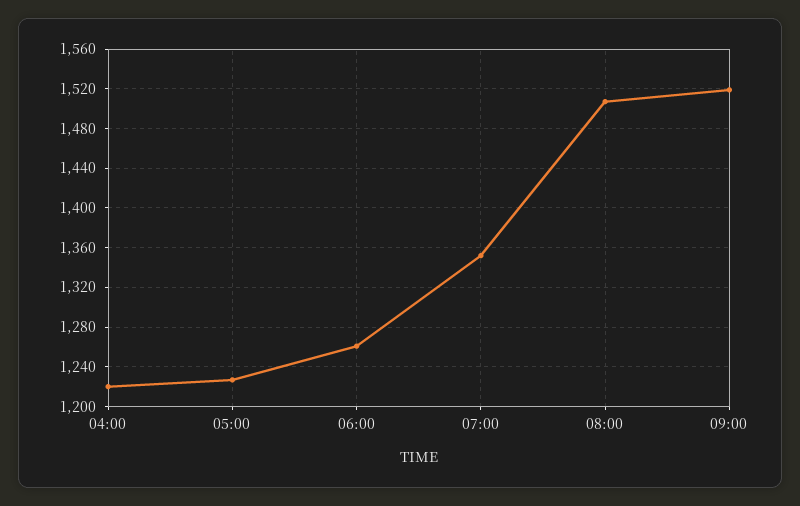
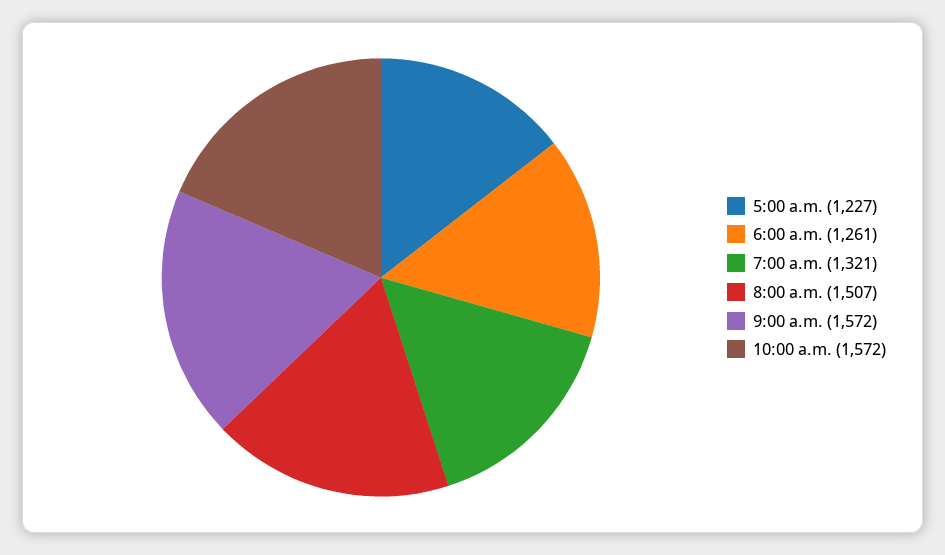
04:00: 1220 -> none
07:00: 1350 -> 1321
09:00: 1520 -> 1572
10:00 a.m.: none -> 1572

